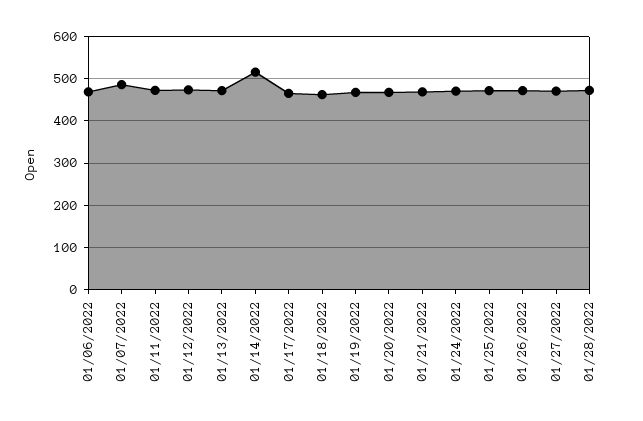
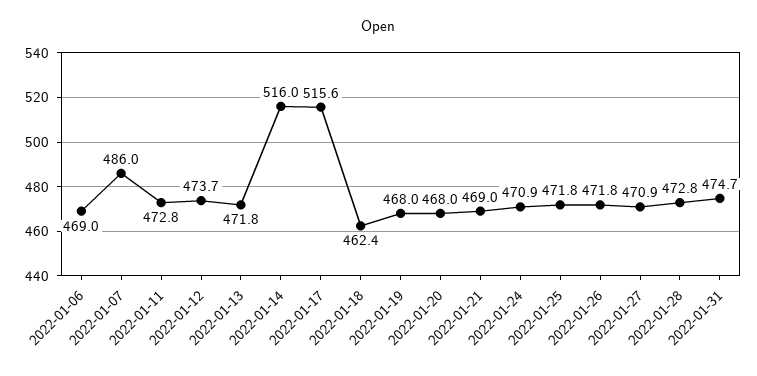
01/17/2022: 460 -> 515.6
2022-01-31: none -> 474.7

